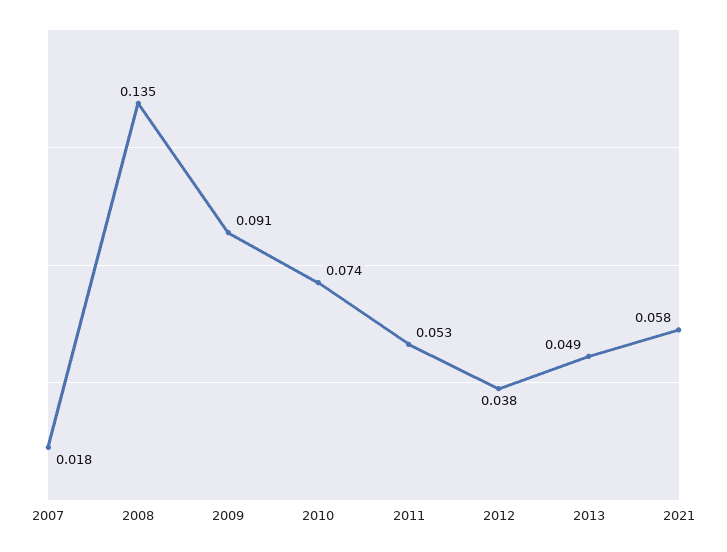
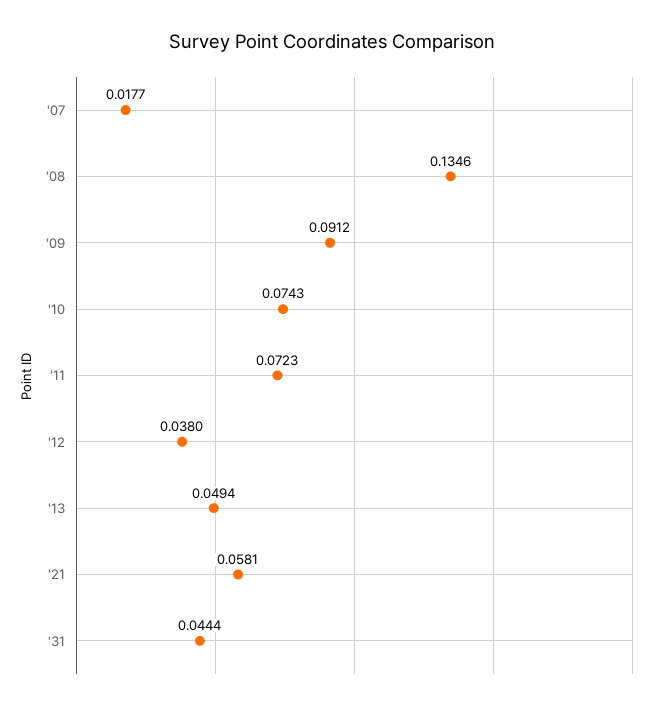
2011: 0.053 -> 0.0723
'31: none -> 0.0444

